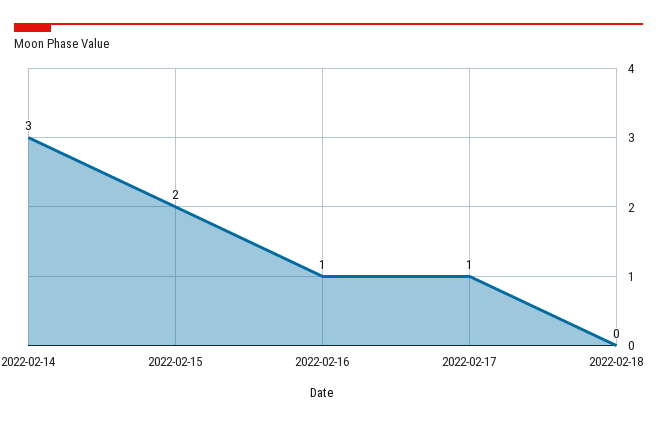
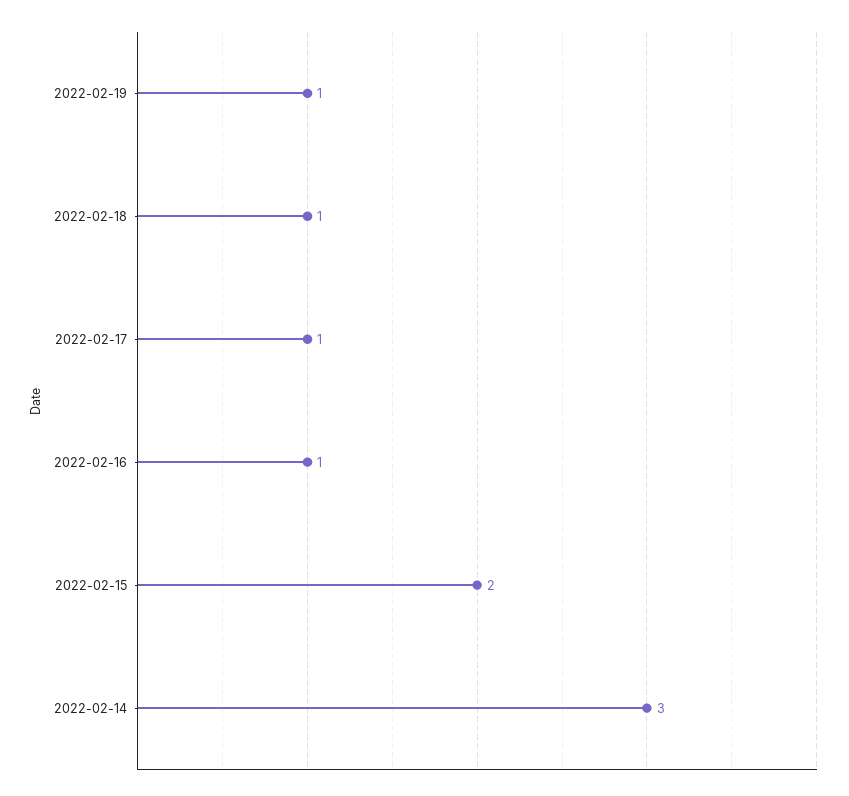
2022-02-18: 0 -> 1
2022-02-19: none -> 1

